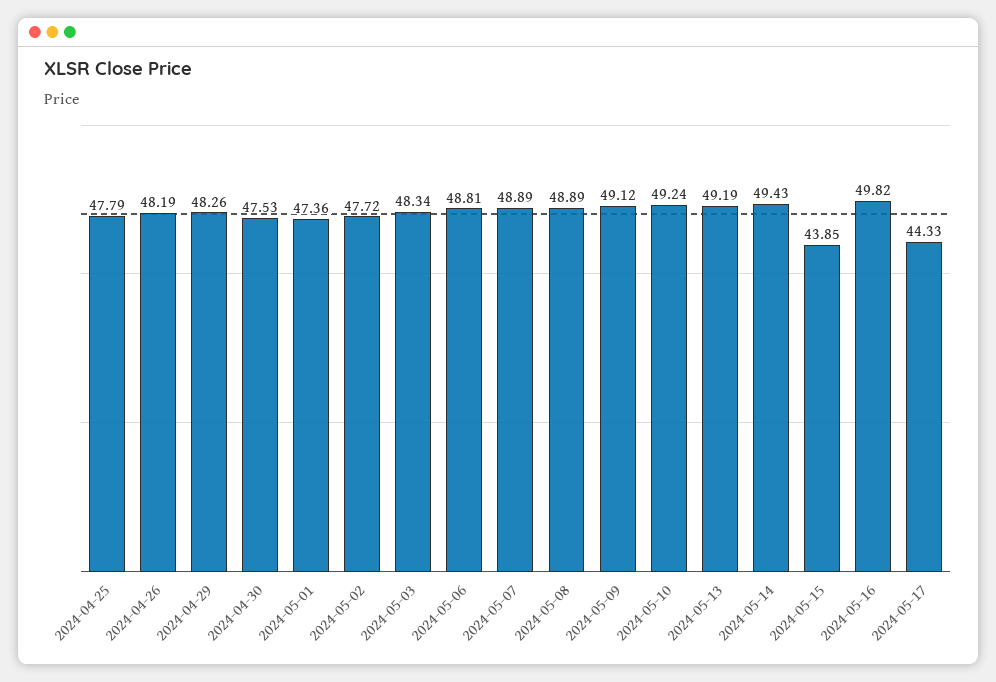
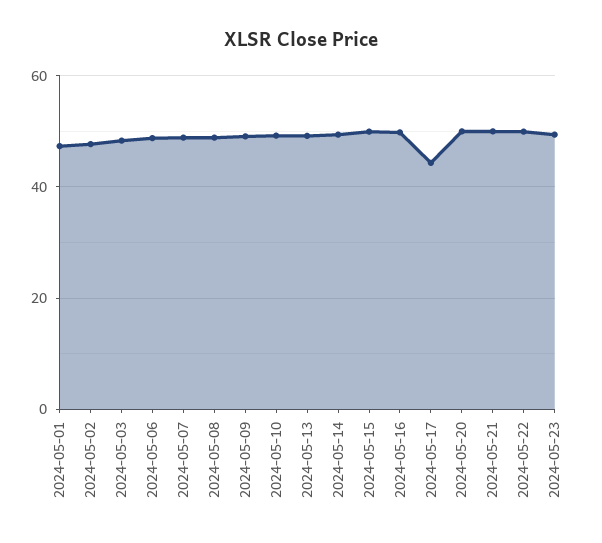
2024-04-25: 47.79 -> none
2024-04-26: 48.19 -> none
2024-04-29: 48.26 -> none
2024-04-30: 47.53 -> none
2024-05-15: 43.85 -> 50
2024-05-20: none -> 50
2024-05-21: none -> 50
2024-05-22: none -> 50
2024-05-23: none -> 50

